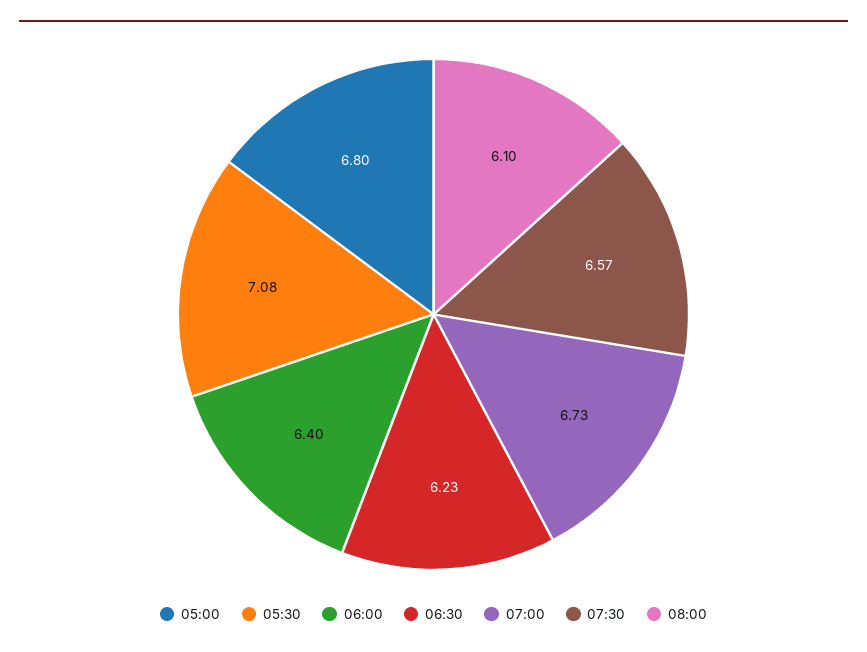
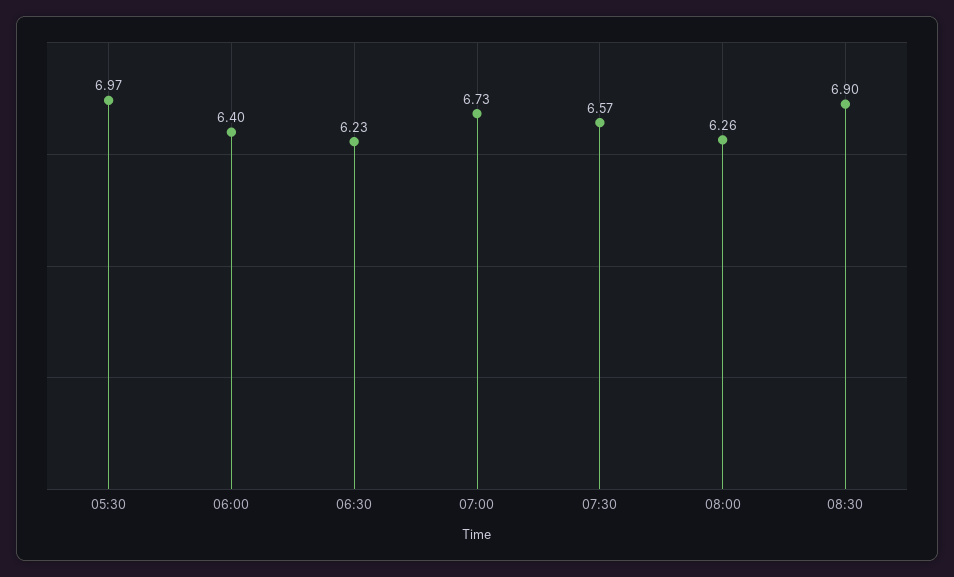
05:00: 6.8 -> none
05:30: 7.08 -> 6.97
08:00: 6.1 -> 6.26
08:30: none -> 6.9

